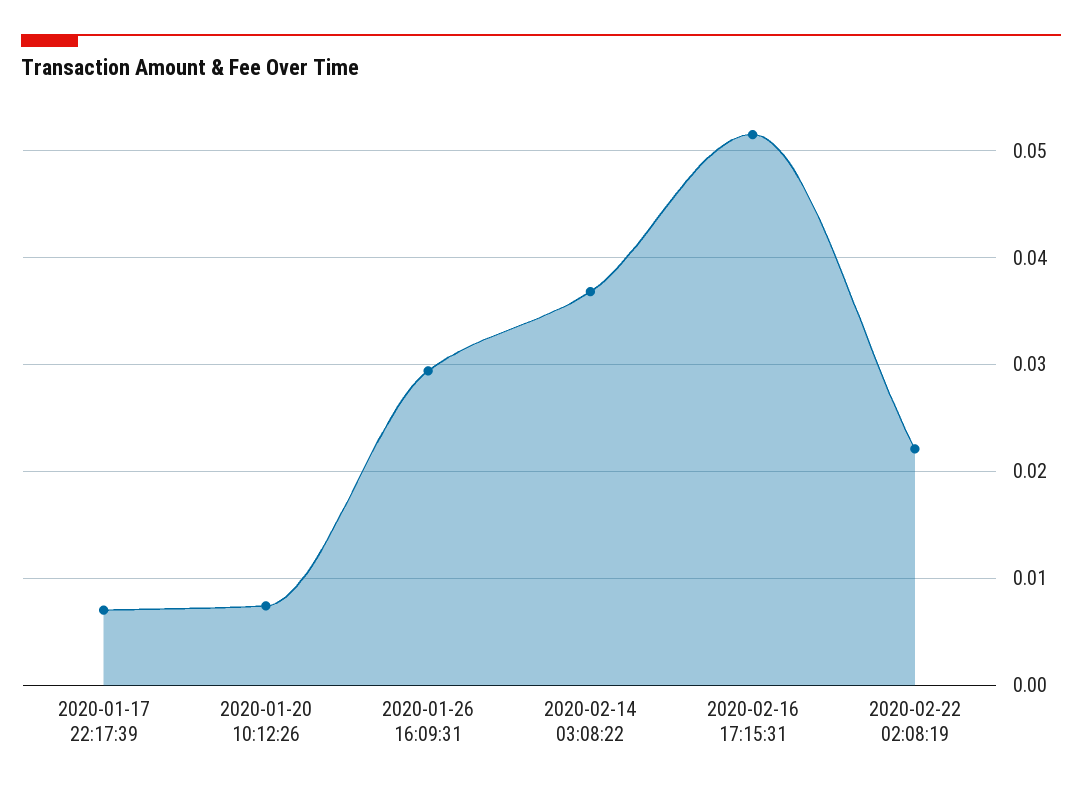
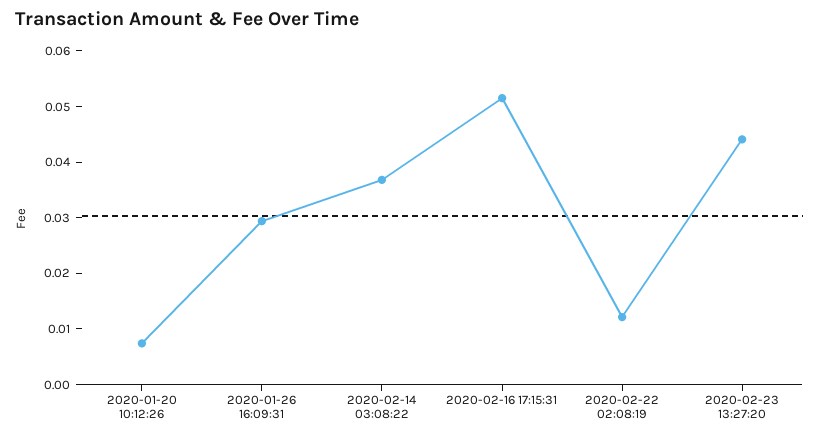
2020-01-17 22:17:39: 0.007 -> none
2020-02-22 02:08:19: 0.022 -> 0.012
2020-02-23 13:27:20: none -> 0.044

